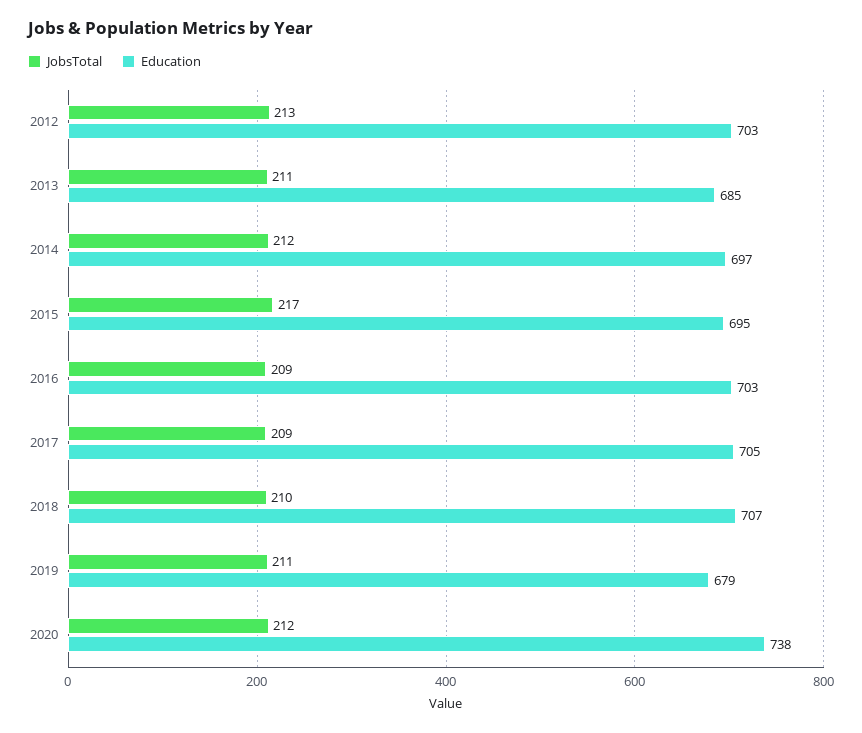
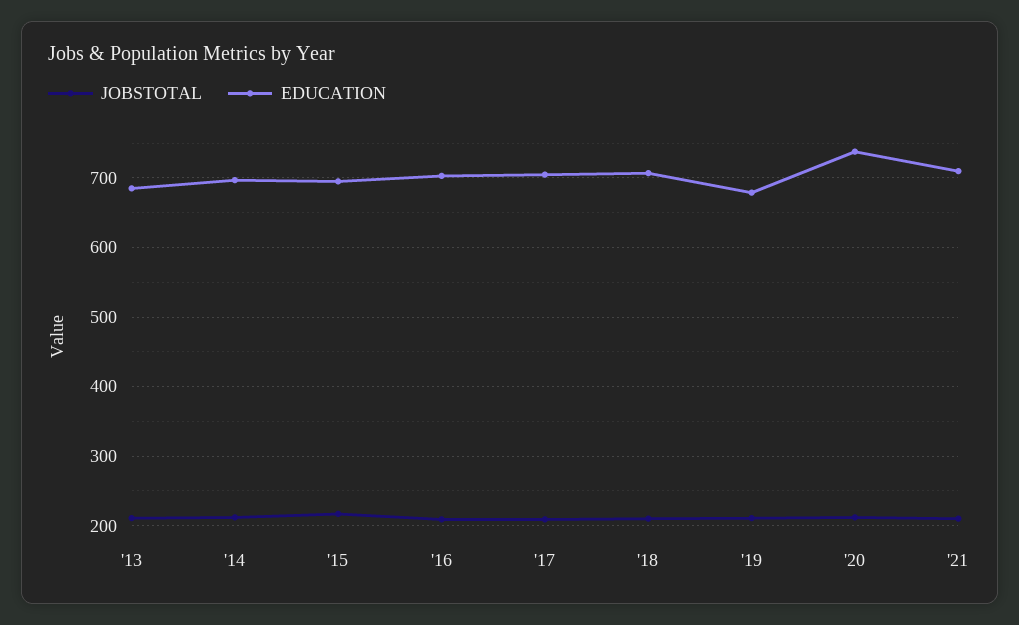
JobsTotal, 2012: 213 -> none
Education, 2012: 703 -> none
JobsTotal, '21: none -> 210
Education, '21: none -> 710

